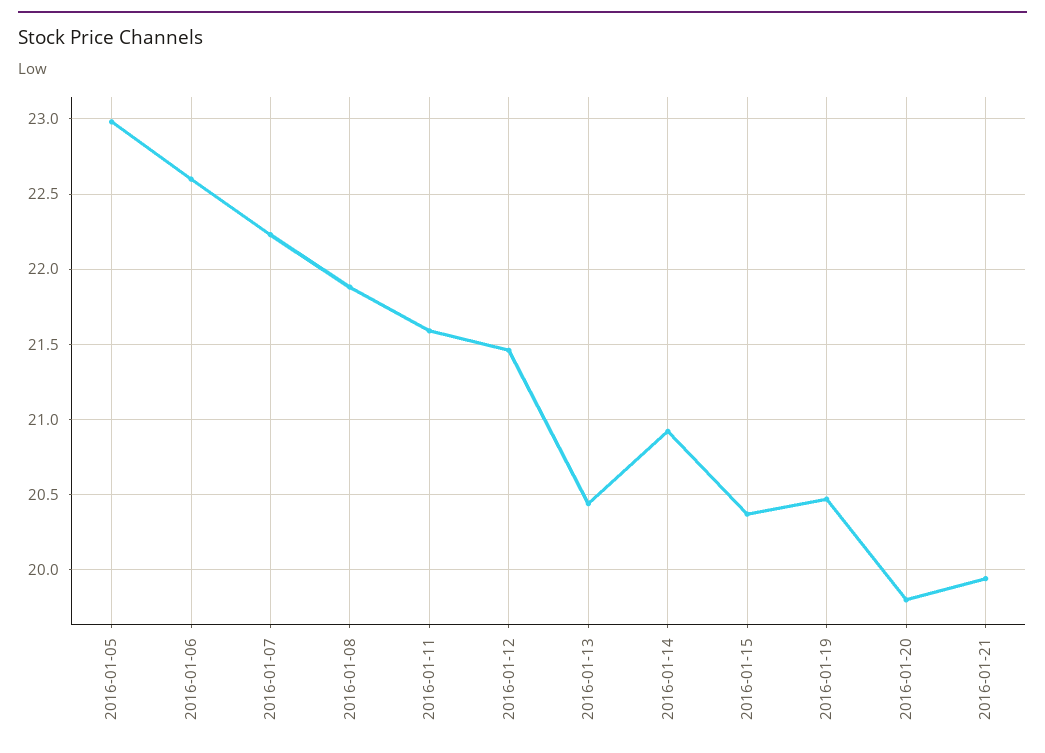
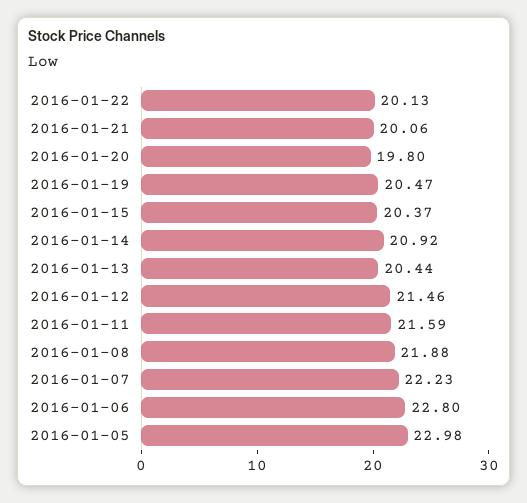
2016-01-06: 22.6 -> 22.8
2016-01-21: 19.95 -> 20.06
2016-01-22: none -> 20.13

